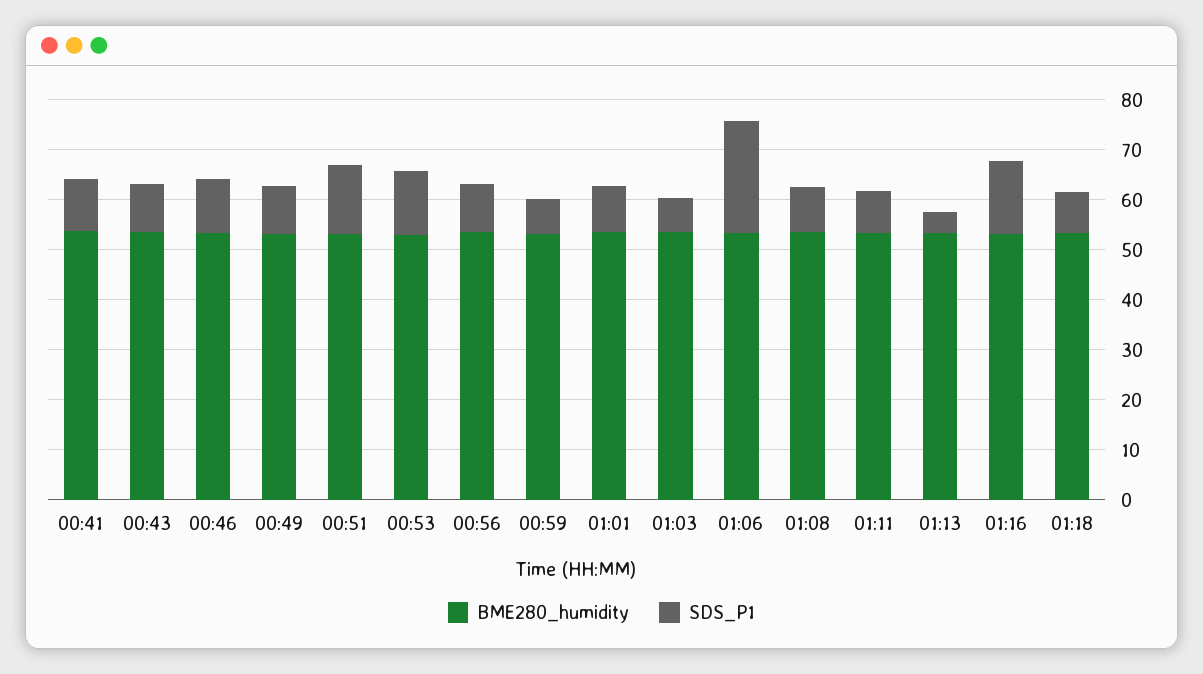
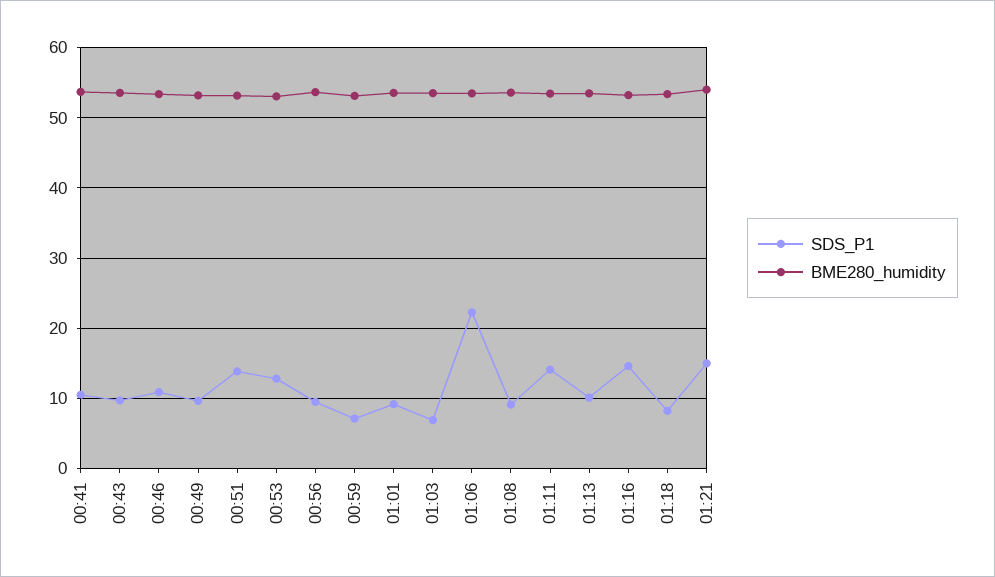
SDS_P1, 01:11: 8 -> 14
SDS_P1, 01:13: 4 -> 10
SDS_P1, 01:21: none -> 15
BME280_humidity, 01:21: none -> 54

